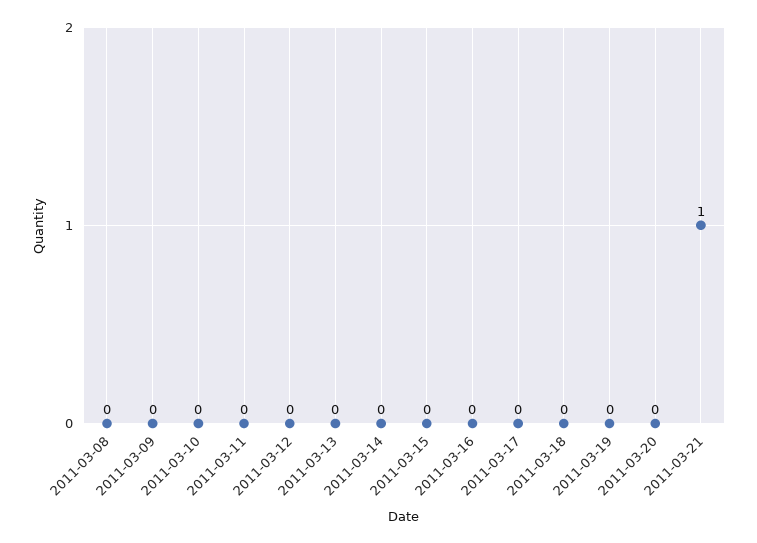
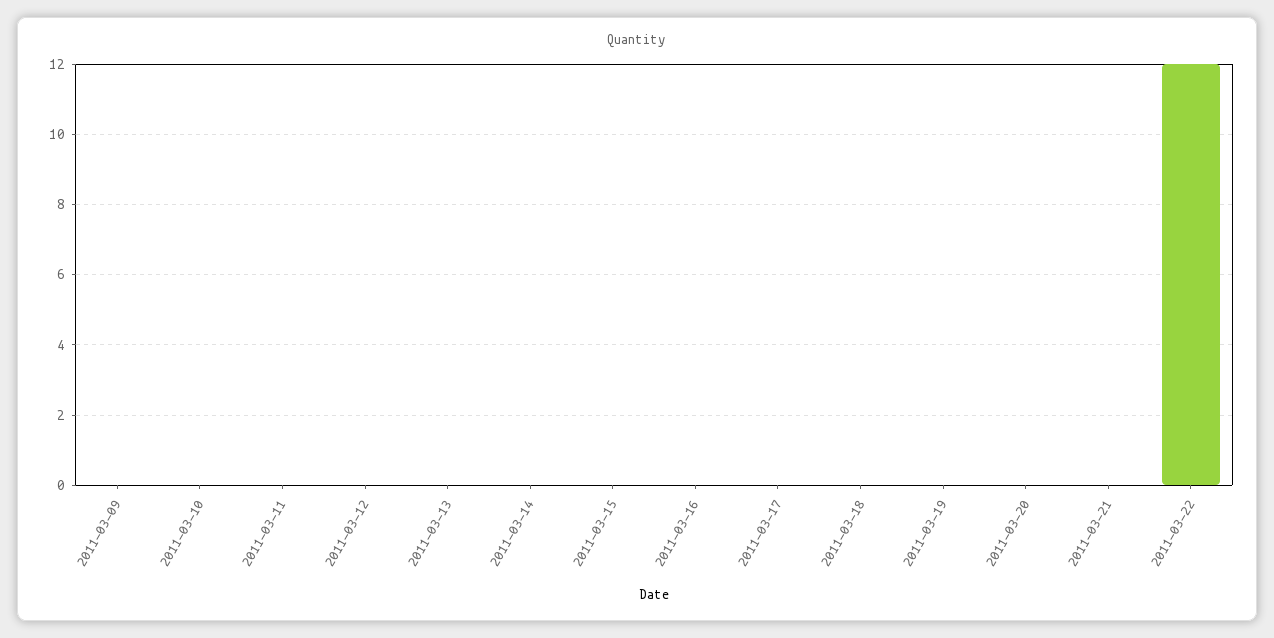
2011-03-08: 0 -> none
2011-03-21: 1 -> 0
2011-03-22: none -> 12

